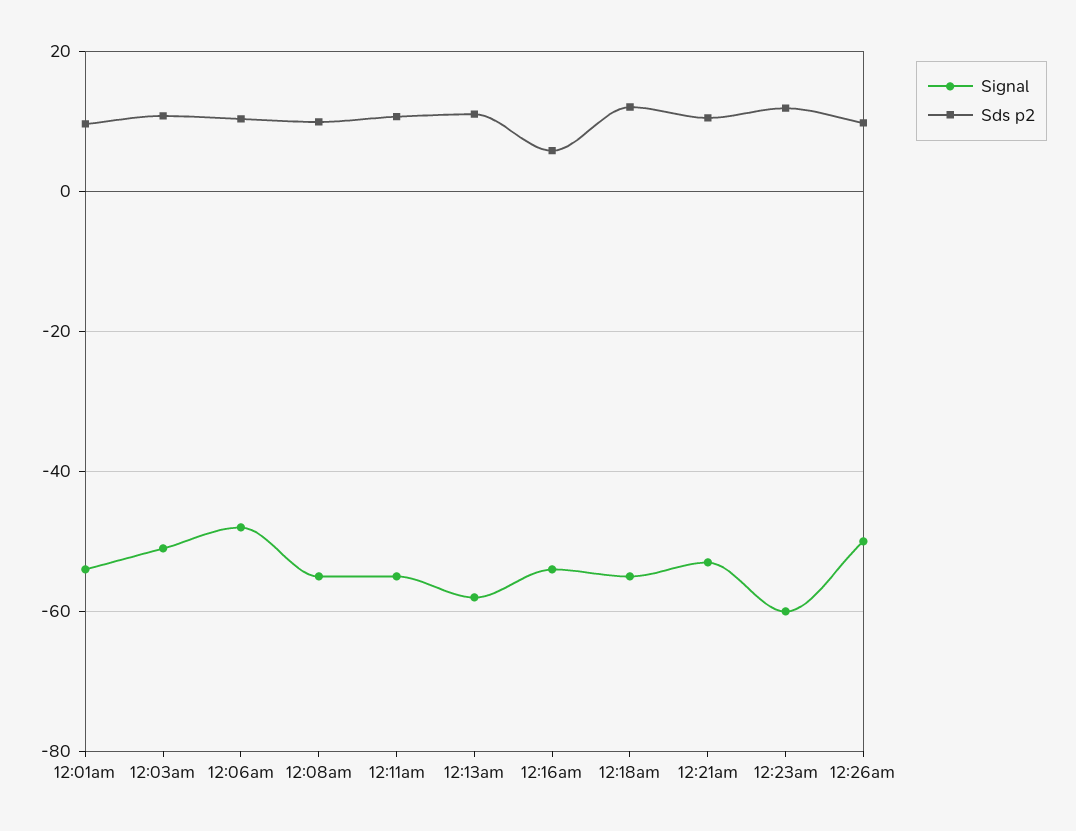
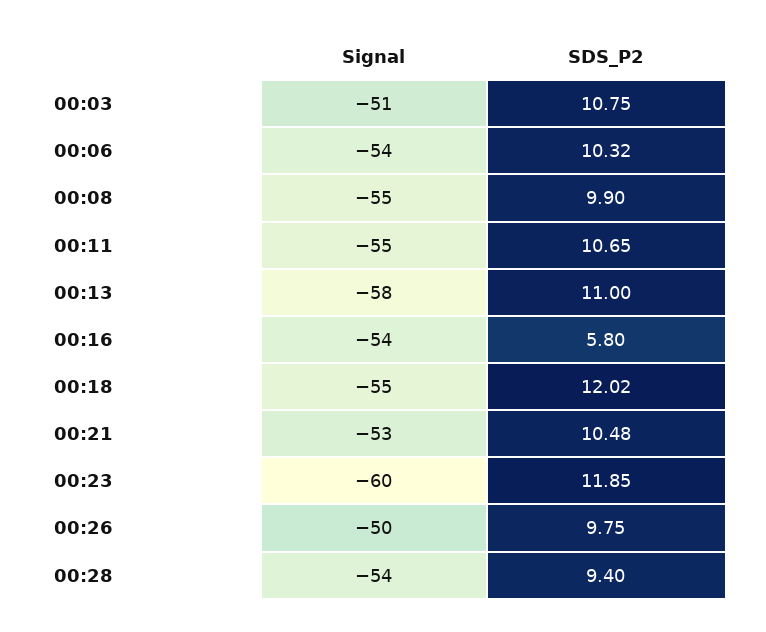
Signal, 12:01am: -54 -> none
Sds p2, 12:01am: 10 -> none
Signal, 12:06am: -48 -> -54
Signal, 00:28: none -> -54
Sds p2, 00:28: none -> 9.4

